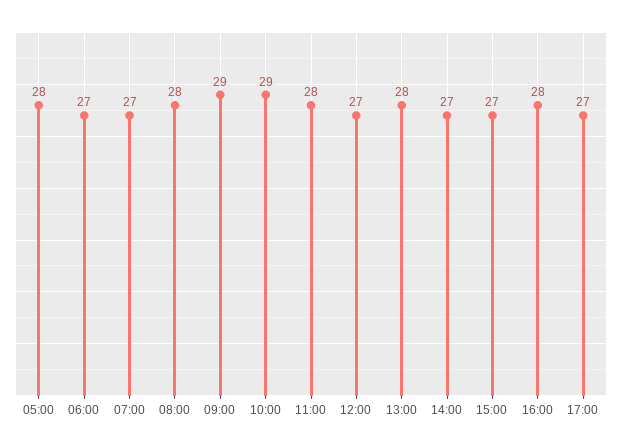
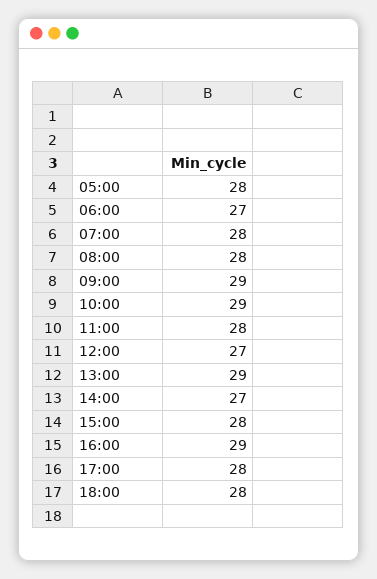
07:00: 27 -> 28
13:00: 28 -> 29
15:00: 27 -> 28
16:00: 28 -> 29
17:00: 27 -> 28
18:00: none -> 28

